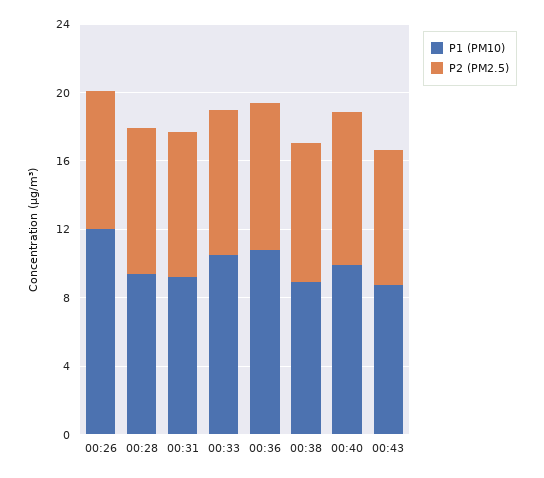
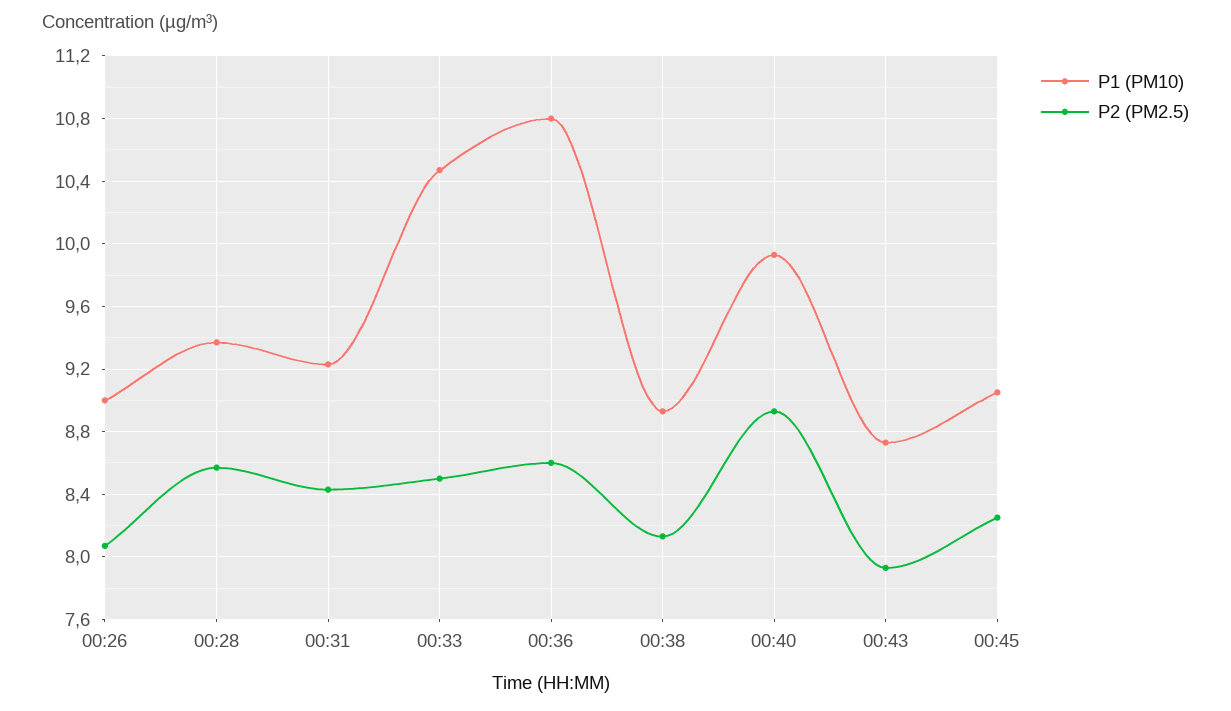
P1 (PM10), 00:26: 12 -> 9
P1 (PM10), 00:45: none -> 9.05
P2 (PM2.5), 00:45: none -> 8.25

